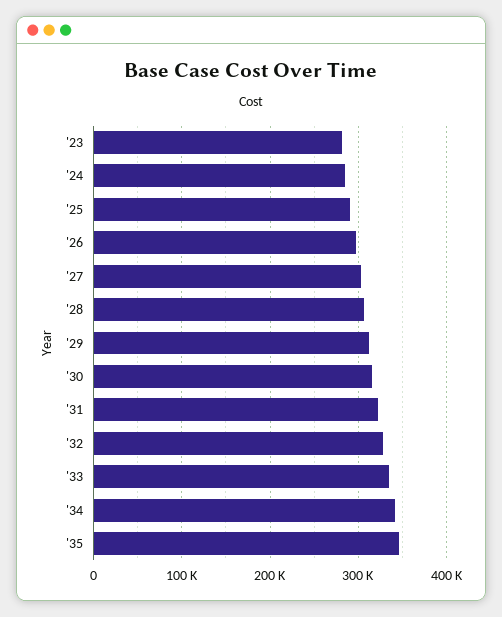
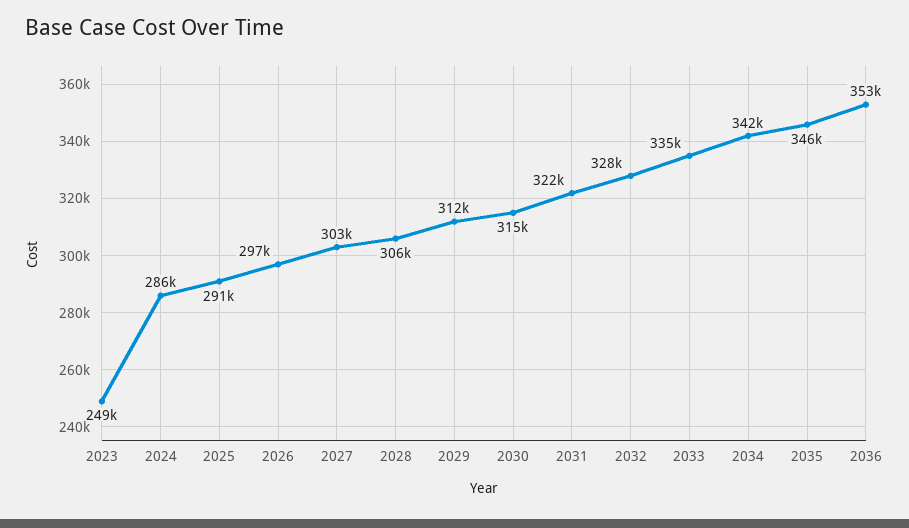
'23: 280000 -> 249000
2036: none -> 353000

